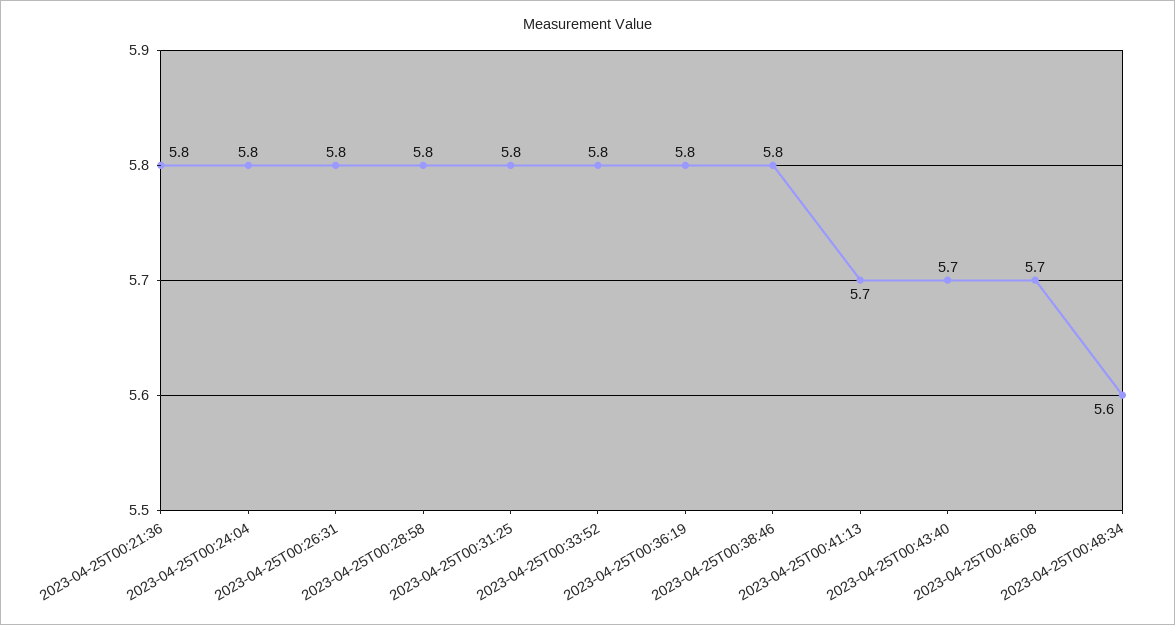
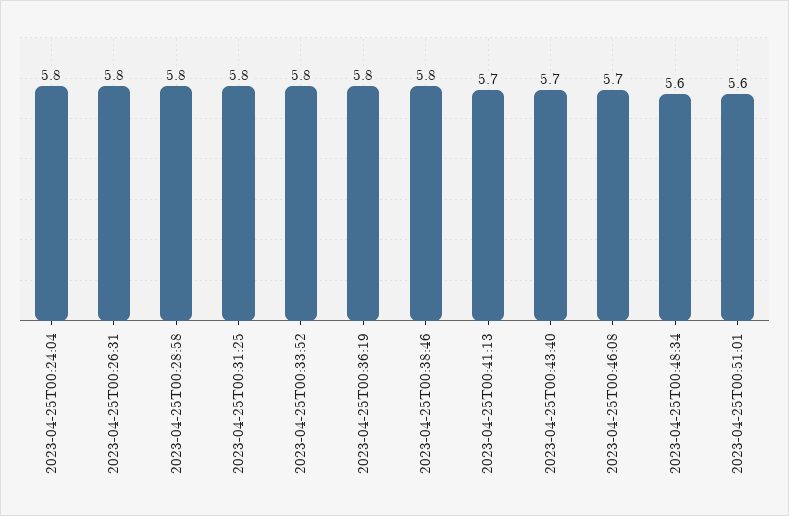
2023-04-25T00:21:36: 5.8 -> none
2023-04-25T00:51:01: none -> 5.6

